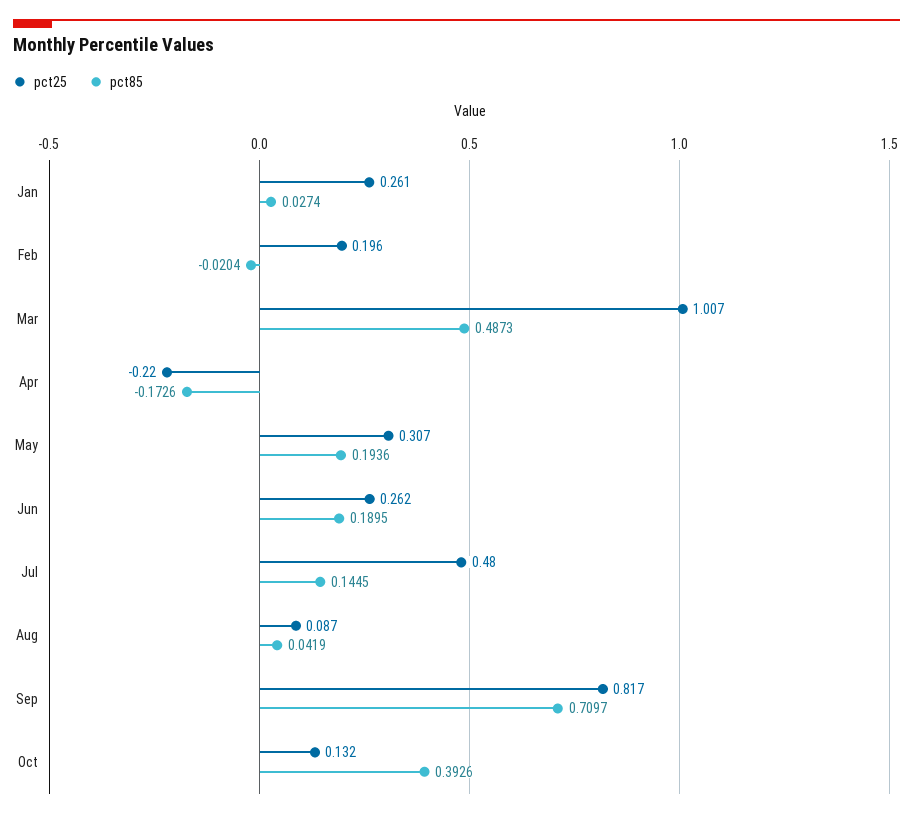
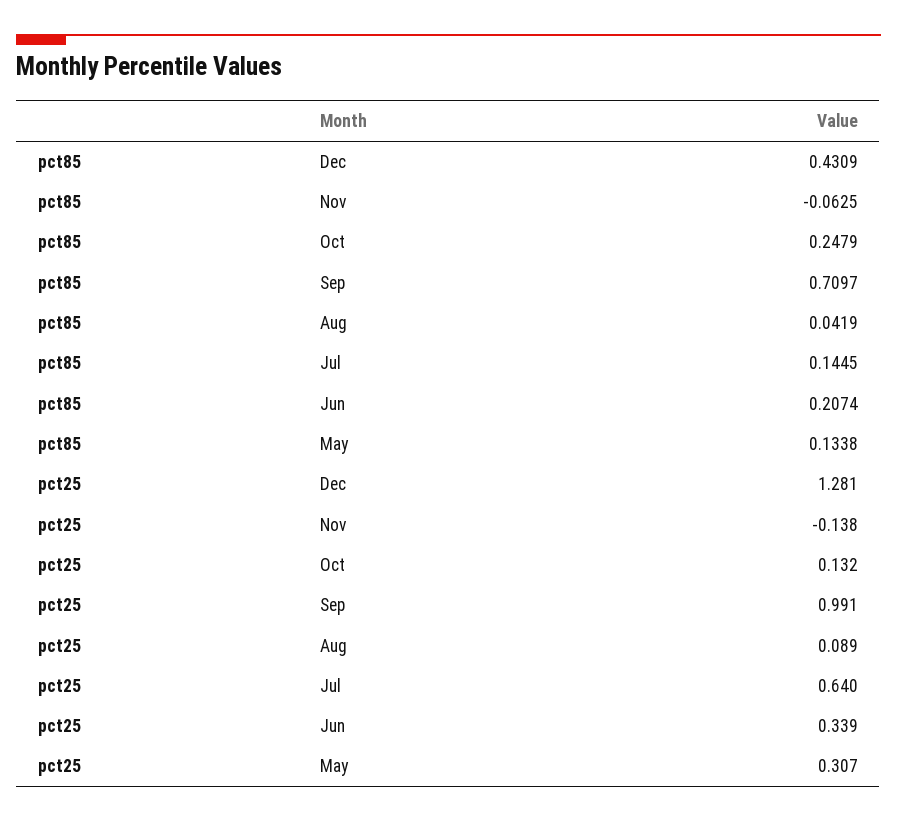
pct25, Jan: 0.261 -> none
pct85, Jan: 0.0274 -> none
pct25, Feb: 0.196 -> none
pct85, Feb: -0.0204 -> none
pct25, Mar: 1.007 -> none
pct85, Mar: 0.4873 -> none
pct25, Apr: -0.22 -> none
pct85, Apr: -0.1726 -> none
pct85, May: 0.1936 -> 0.1338
pct25, Jun: 0.262 -> 0.339
pct85, Jun: 0.1895 -> 0.2074
pct25, Jul: 0.48 -> 0.64
pct25, Aug: 0.087 -> 0.089
pct25, Sep: 0.817 -> 0.991
pct85, Oct: 0.3926 -> 0.2479
pct85, Dec: none -> 0.4309
pct85, Nov: none -> -0.0625
pct25, Dec: none -> 1.281
pct25, Nov: none -> -0.138

